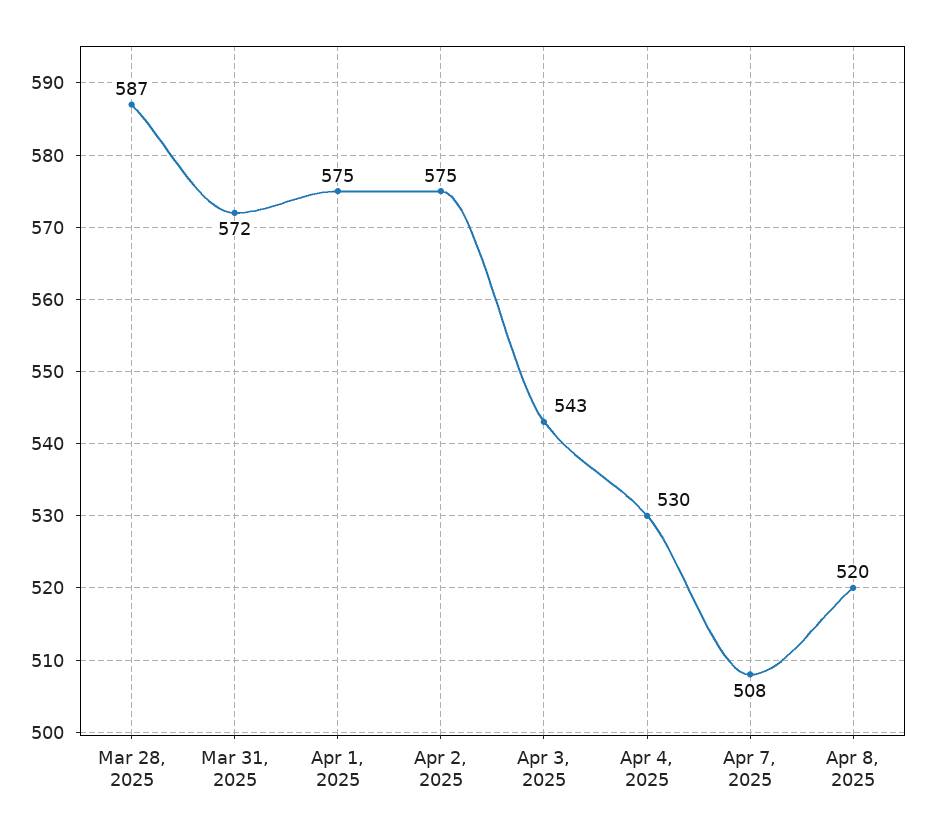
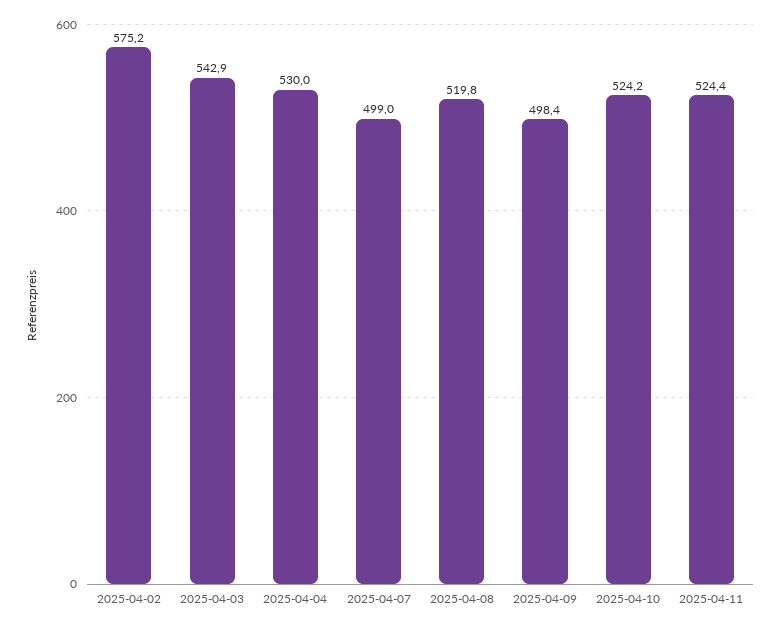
Mar 28, 2025: 587 -> none
Mar 31, 2025: 572 -> none
Apr 1, 2025: 575 -> none
Apr 7, 2025: 508 -> 499
2025-04-09: none -> 498.4
2025-04-10: none -> 524.2
2025-04-11: none -> 524.4

